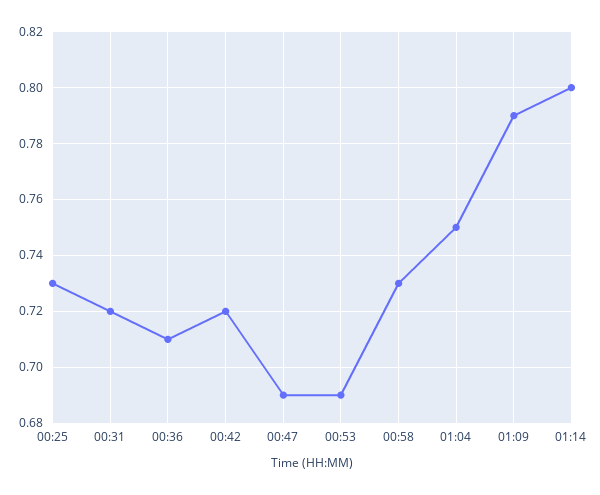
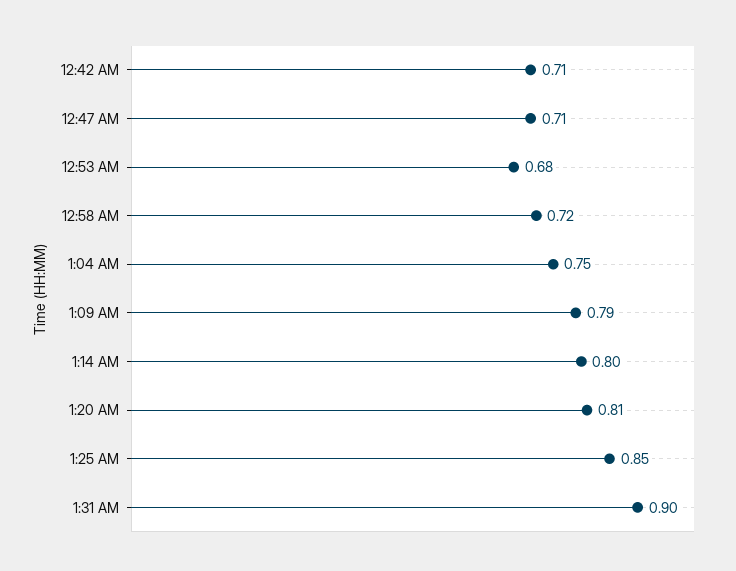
00:25: 0.73 -> none
00:31: 0.72 -> none
00:36: 0.71 -> none
00:42: 0.72 -> 0.71
00:47: 0.69 -> 0.71
00:53: 0.69 -> 0.68
00:58: 0.73 -> 0.72
1:20 AM: none -> 0.81
1:25 AM: none -> 0.85
1:31 AM: none -> 0.9

